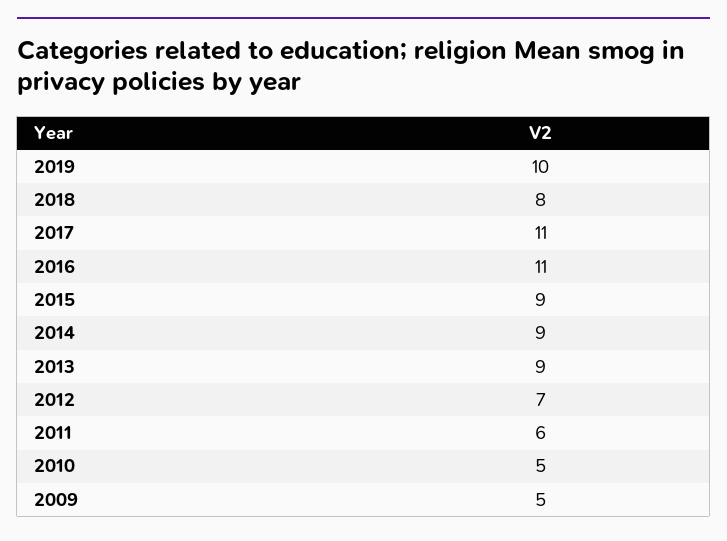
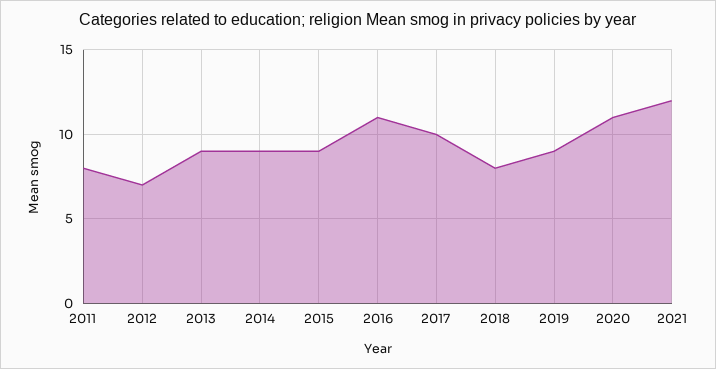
2019: 10 -> 9
2017: 11 -> 10
2011: 6 -> 8
2010: 5 -> none
2009: 5 -> none
2020: none -> 11
2021: none -> 12

